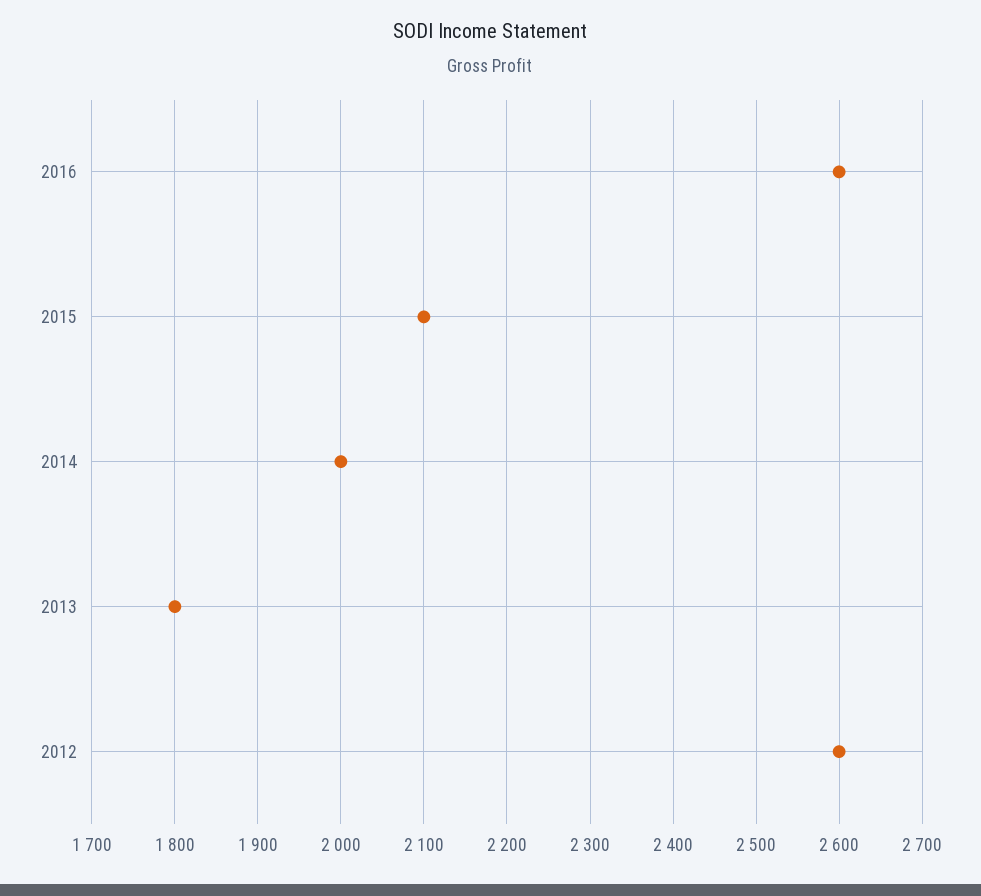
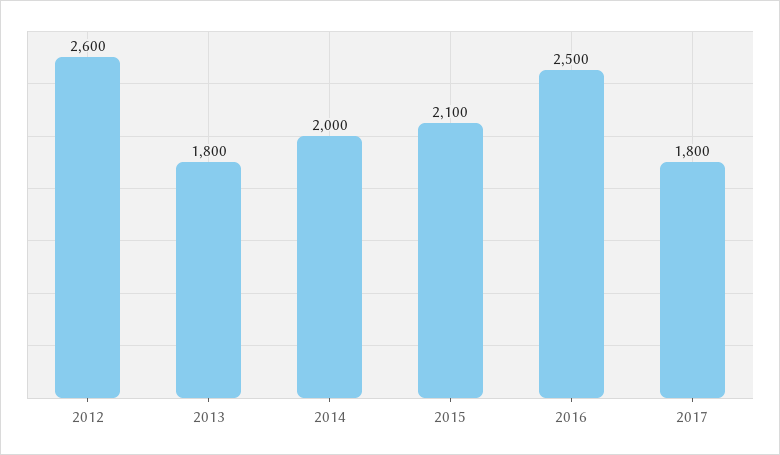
2016: 2600 -> 2500
2017: none -> 1800

